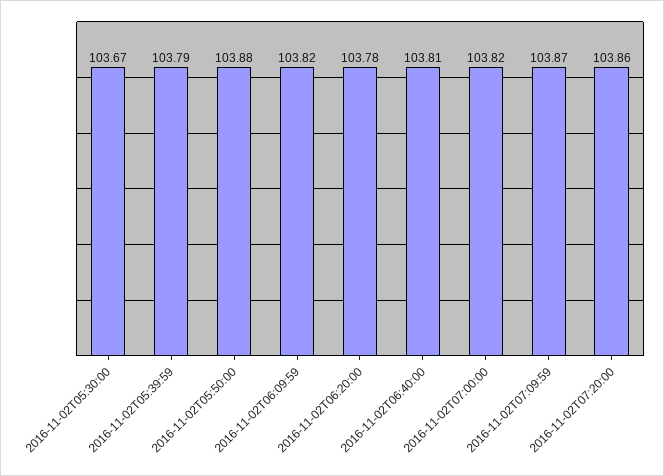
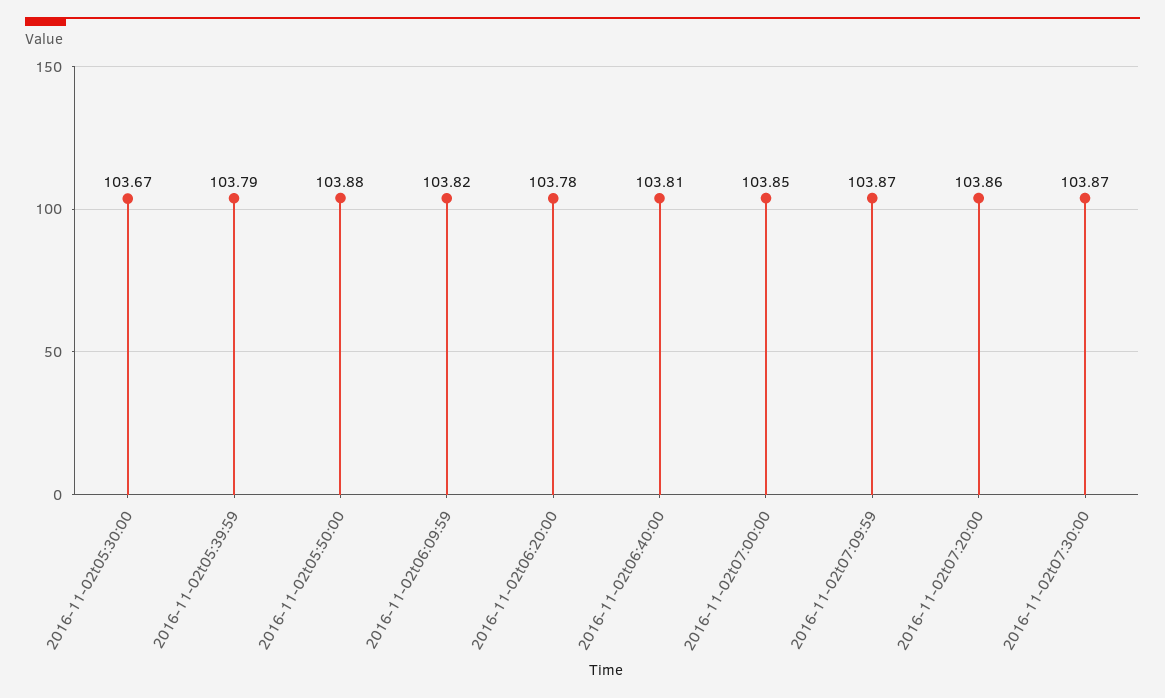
2016-11-02T07:00:00: 103.82 -> 103.85
2016-11-02t07:30:00: none -> 103.87

